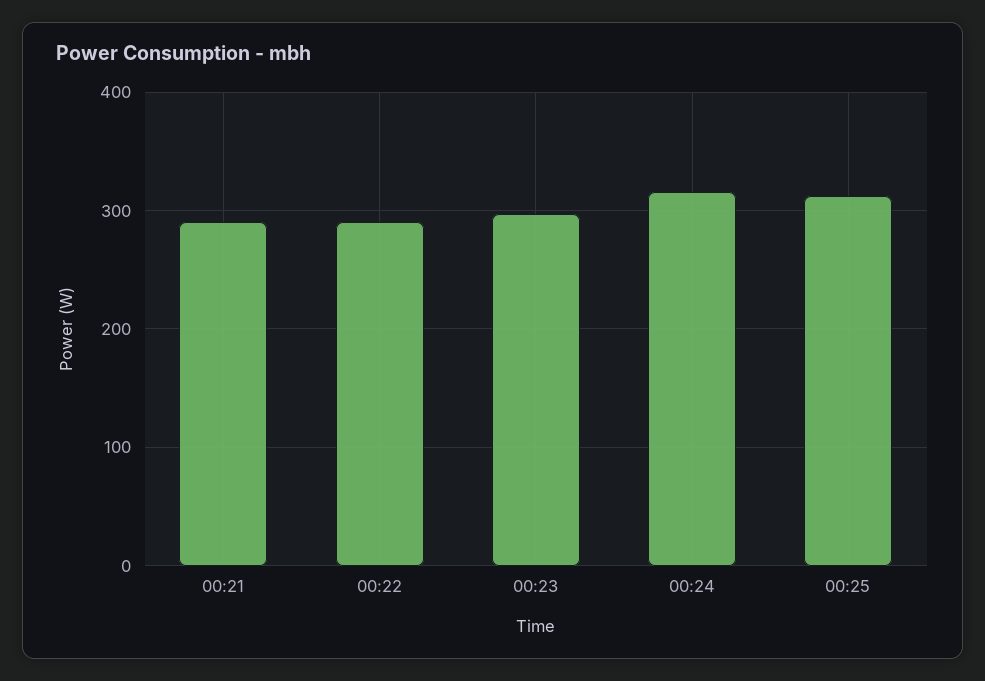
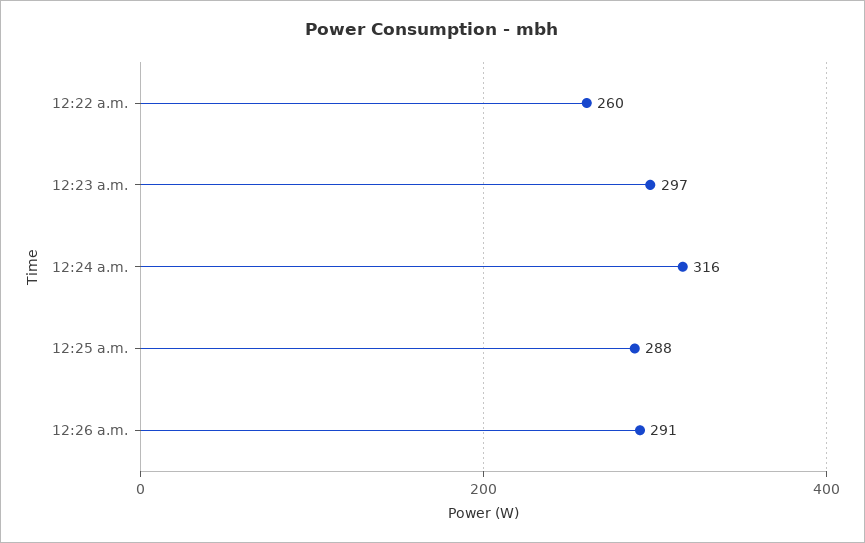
00:21: 290 -> none
00:22: 290 -> 260
00:25: 310 -> 288
12:26 a.m.: none -> 291

